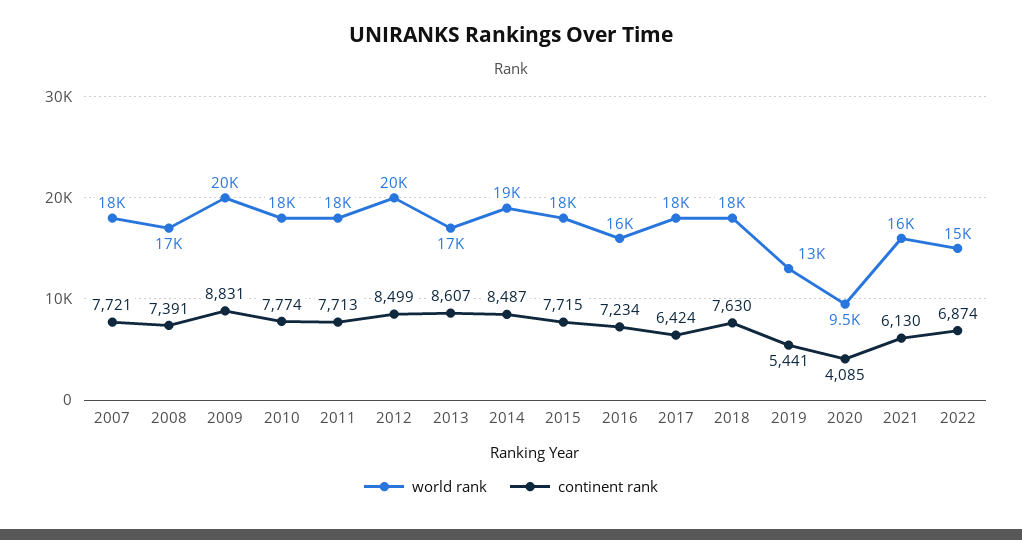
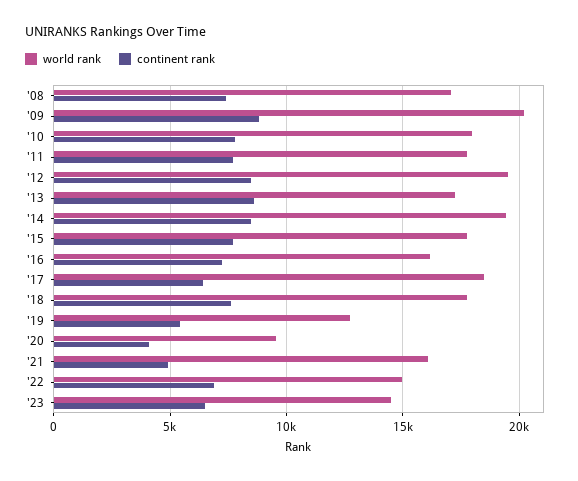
world rank, 2007: 18000 -> none
continent rank, 2007: 7721 -> none
continent rank, 2021: 6130 -> 5000
world rank, '23: none -> 14500
continent rank, '23: none -> 6500

